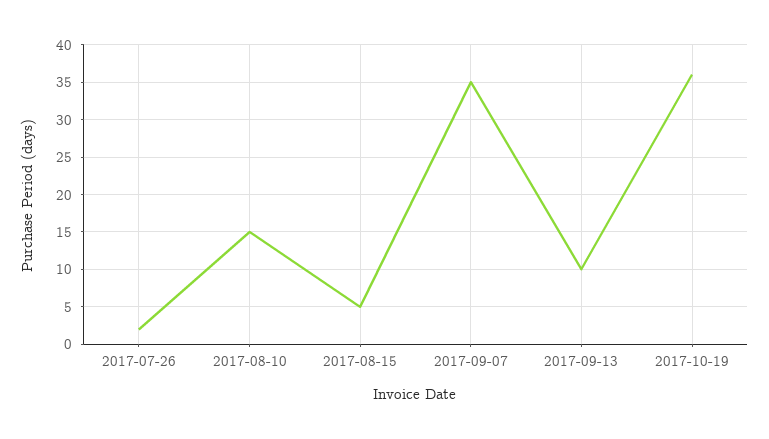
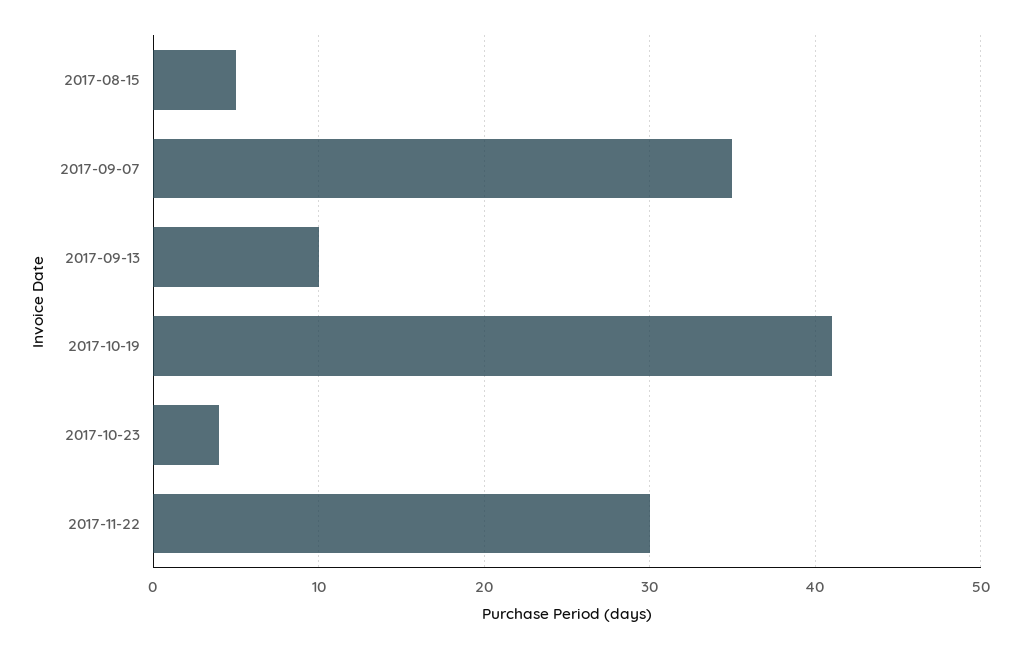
2017-07-26: 2 -> none
2017-08-10: 15 -> none
2017-10-19: 36 -> 41
2017-10-23: none -> 4
2017-11-22: none -> 30

